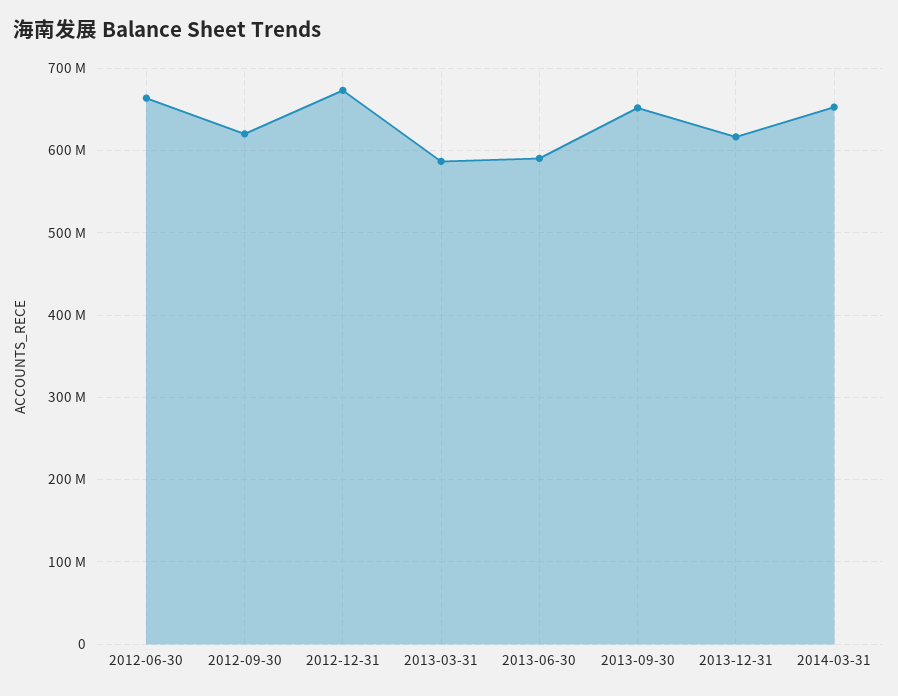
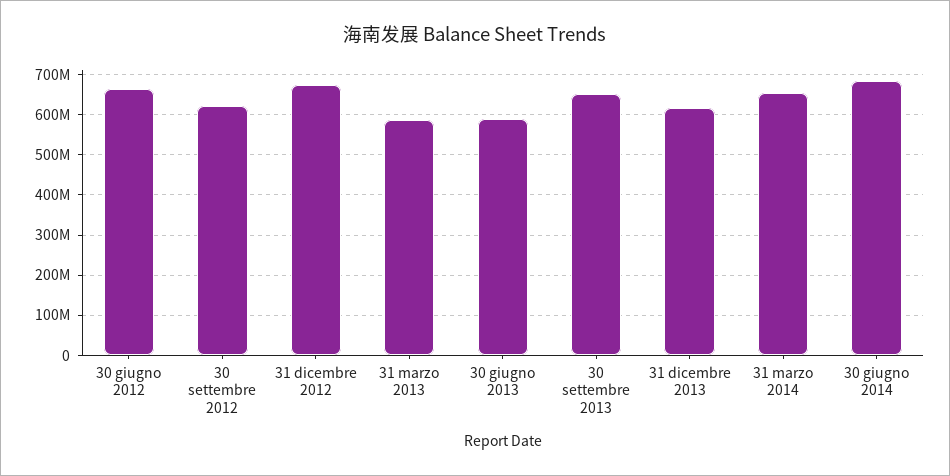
30 giugno 2014: none -> 680000000

